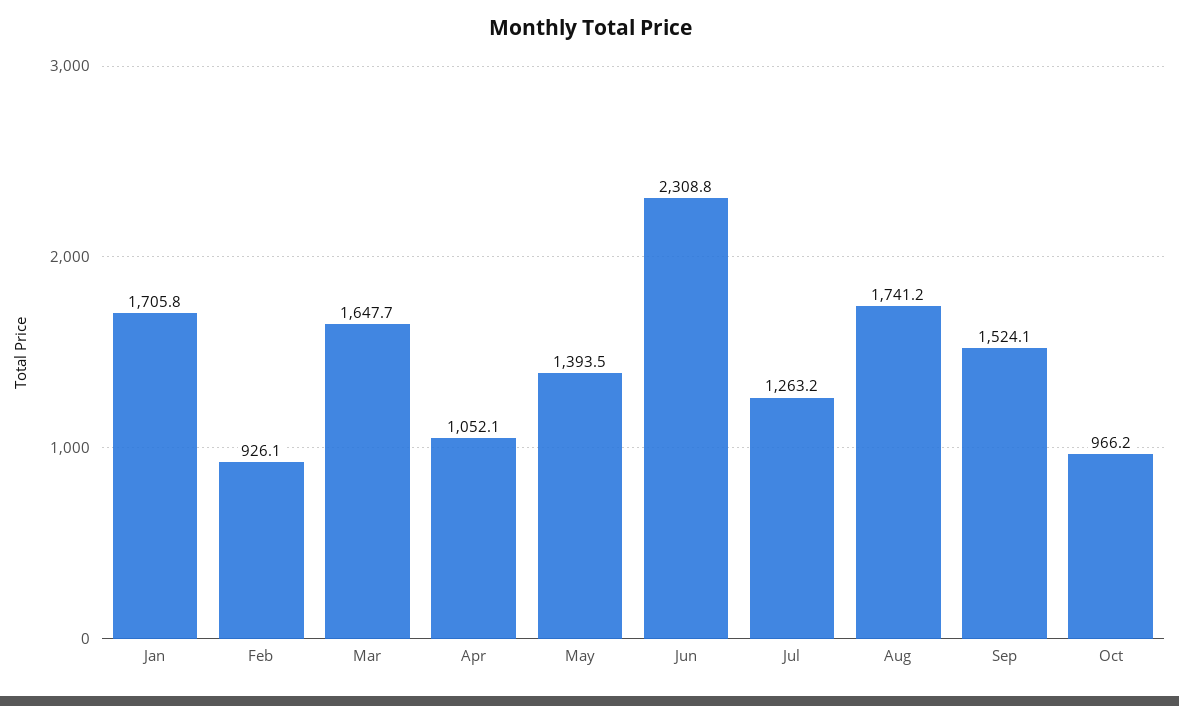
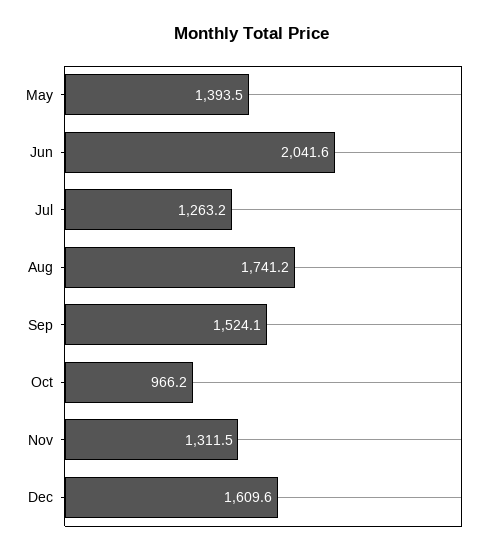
Jan: 1705.8 -> none
Feb: 926.1 -> none
Mar: 1647.7 -> none
Apr: 1052.1 -> none
Jun: 2308.8 -> 2041.6
Nov: none -> 1311.5
Dec: none -> 1609.6

